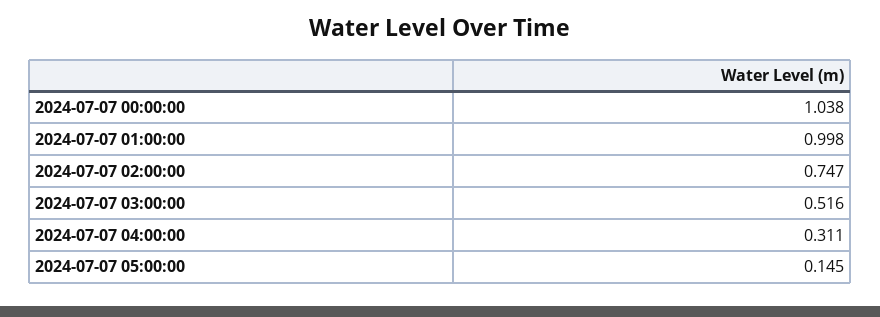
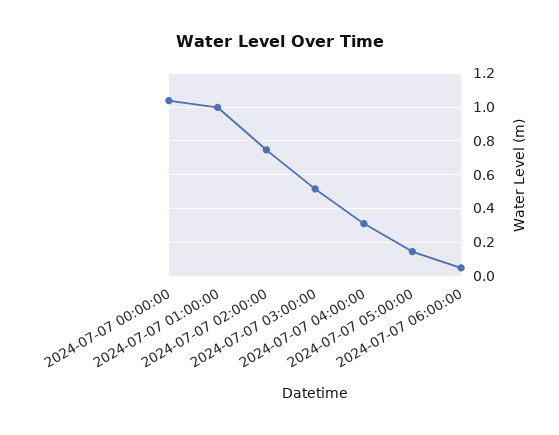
2024-07-07 06:00:00: none -> 0.05

